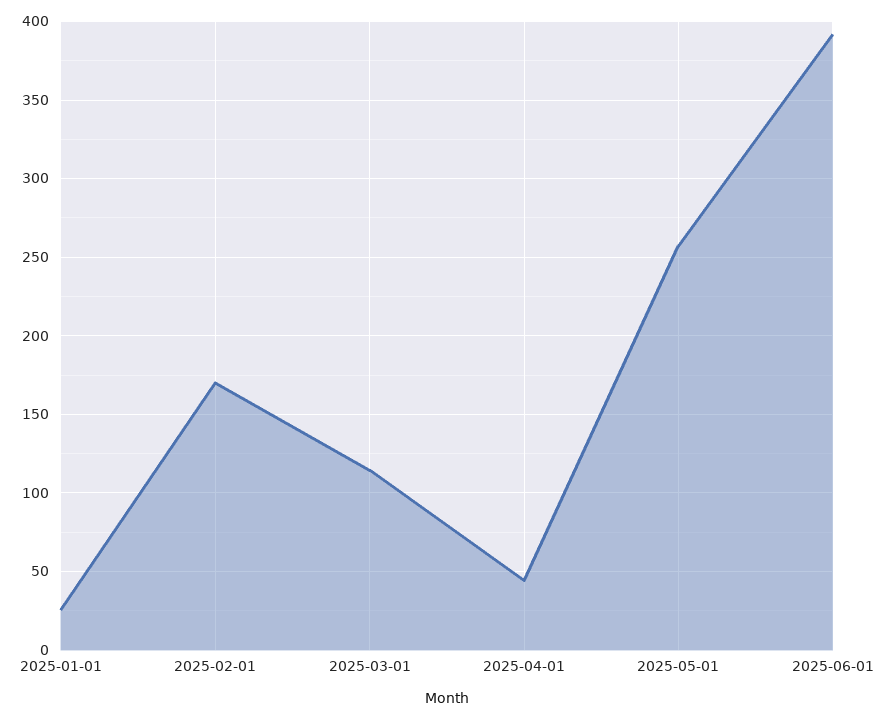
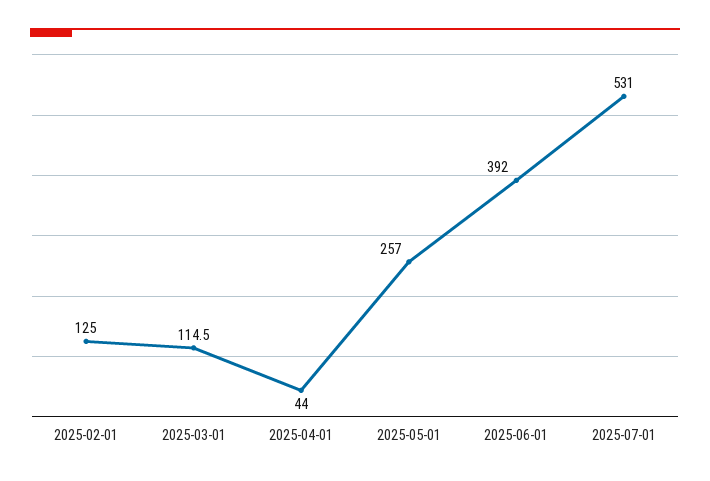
2025-01-01: 25 -> none
2025-02-01: 170 -> 125
2025-07-01: none -> 531

